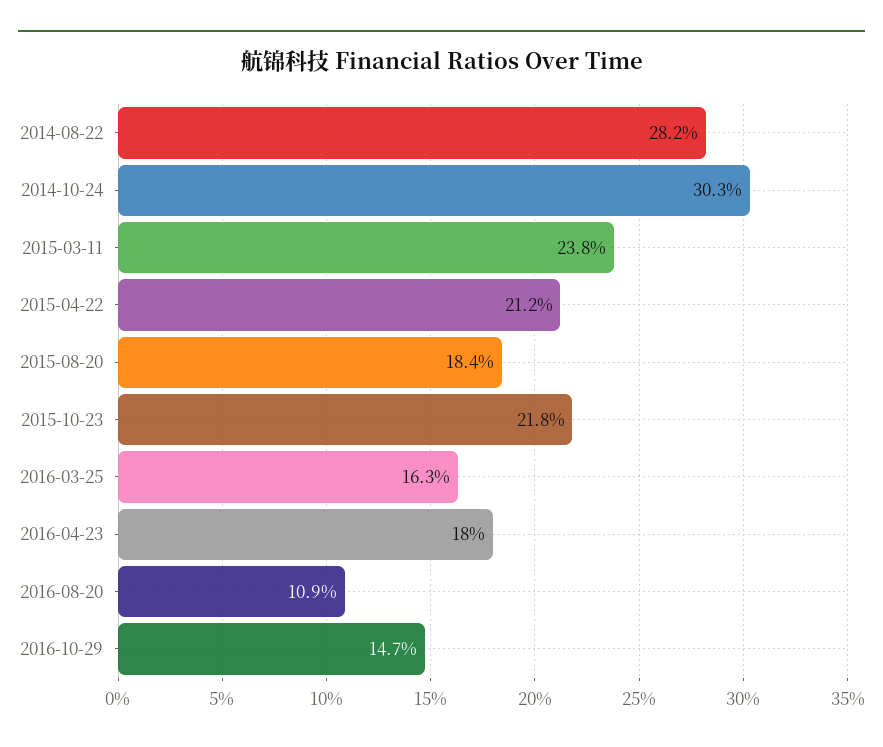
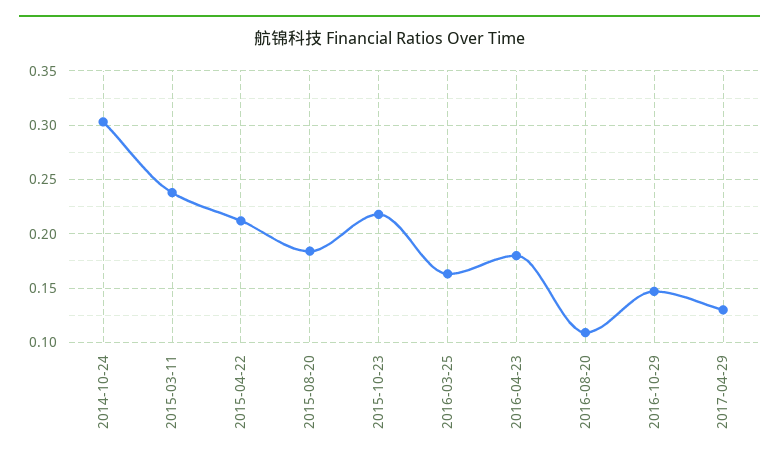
2014-08-22: 0.282 -> none
2017-04-29: none -> 0.13

